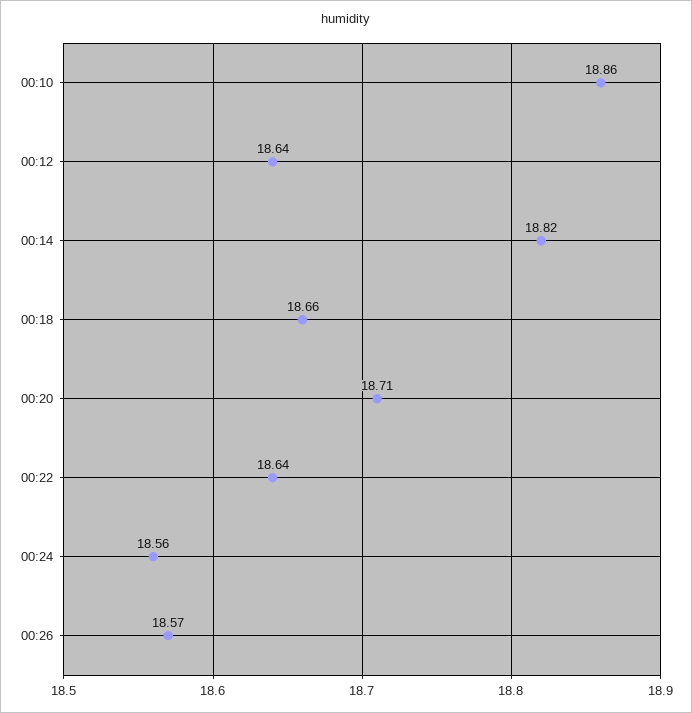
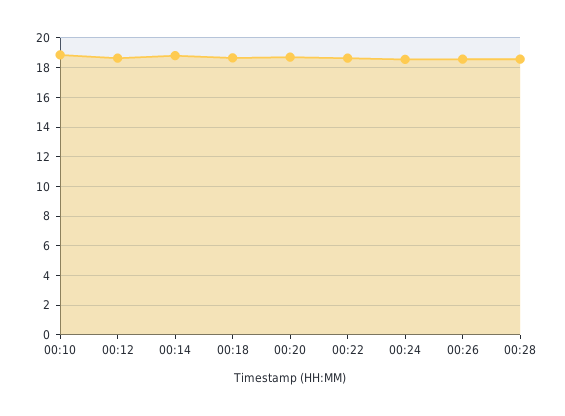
00:28: none -> 18.5

